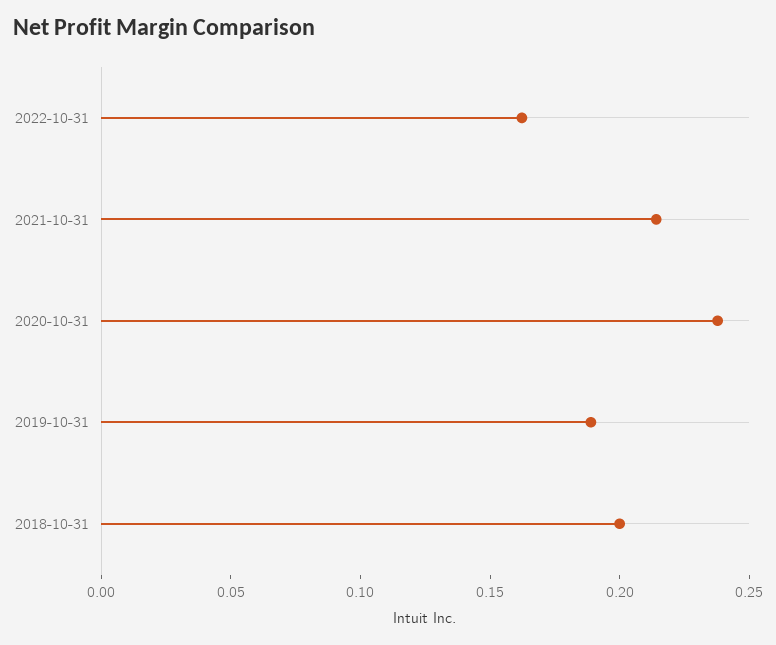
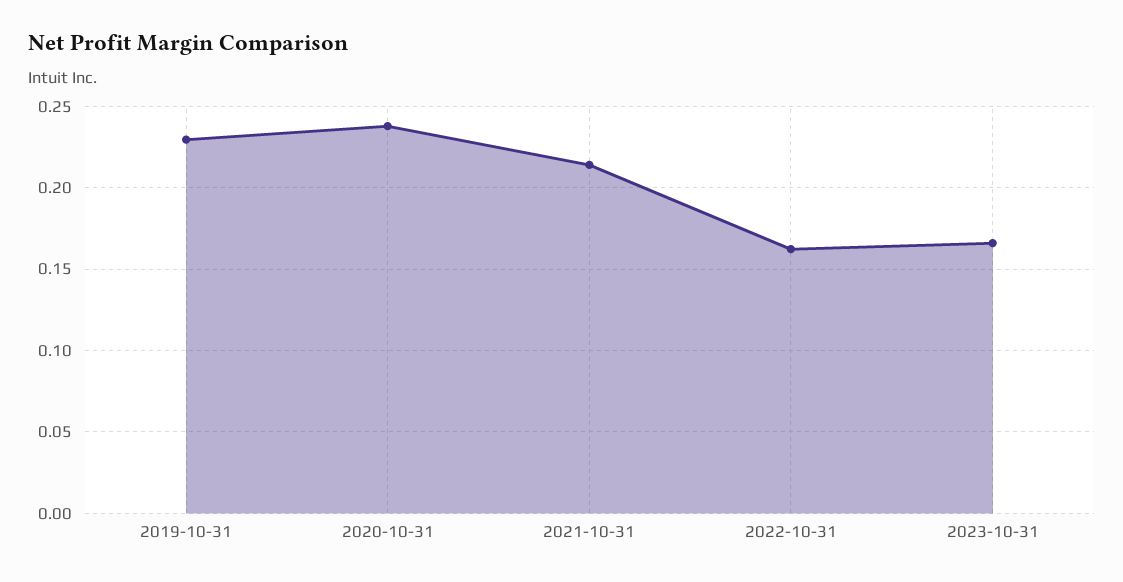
2019-10-31: 0.19 -> 0.23
2018-10-31: 0.2 -> none
2023-10-31: none -> 0.165

